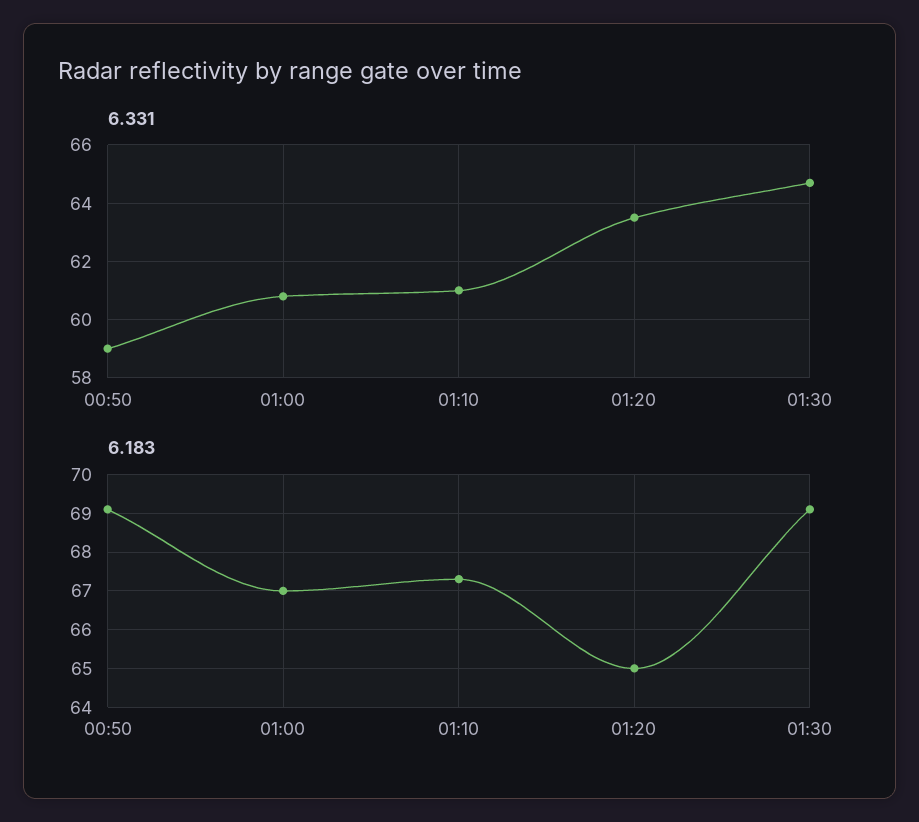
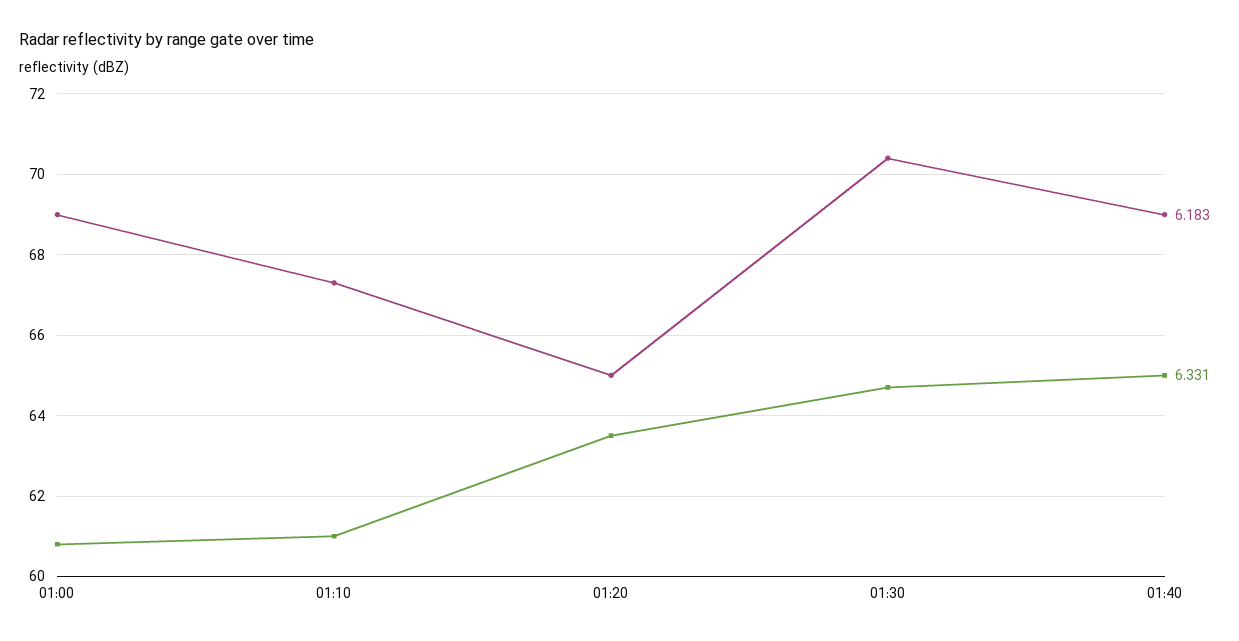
6.331, 00:50: 59 -> none
6.183, 00:50: 69 -> none
6.183, 01:00: 67 -> 69
6.183, 01:30: 69 -> 70.5
6.183, 01:40: none -> 69
6.331, 01:40: none -> 65

